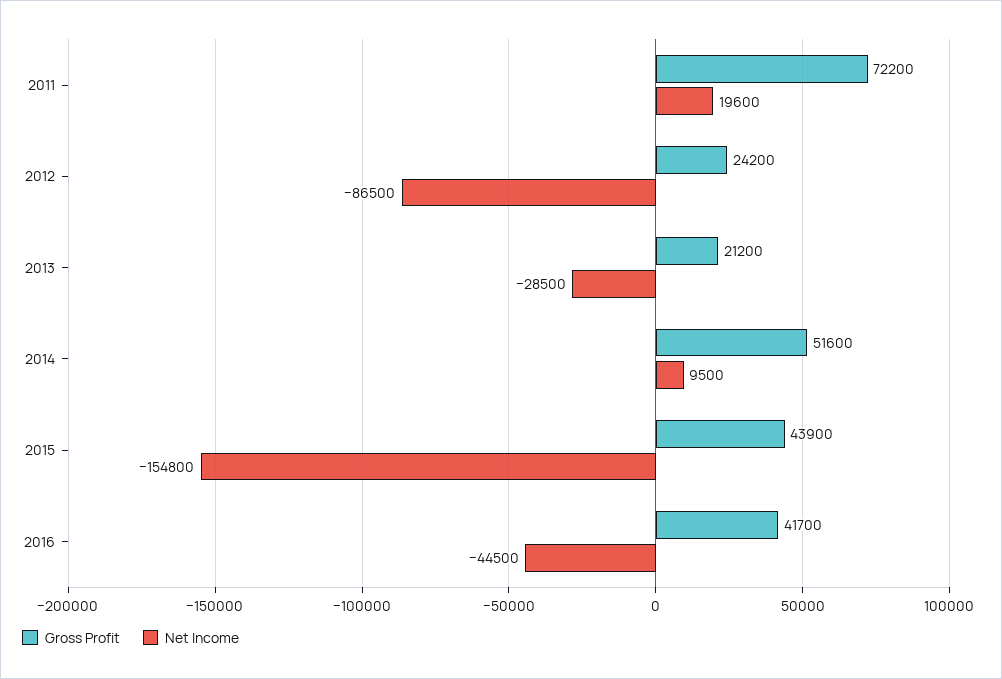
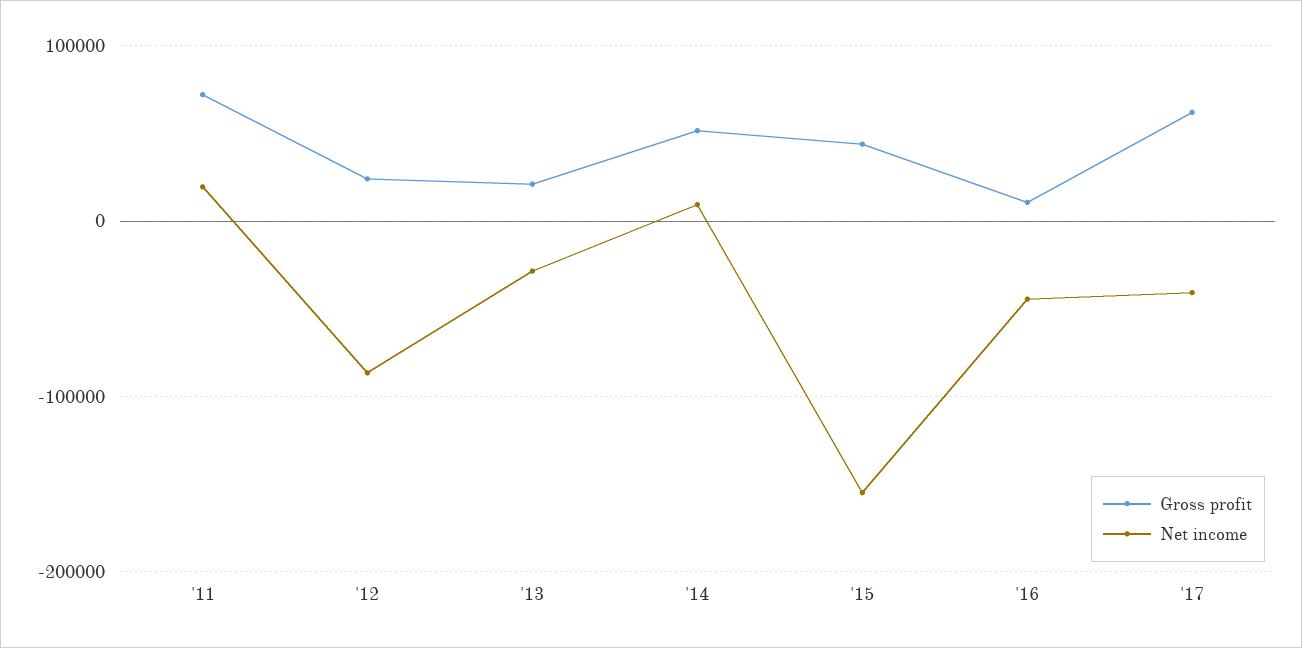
Gross Profit, 2016: 41700 -> 10000
Gross Profit, '17: none -> 60000
Net Income, '17: none -> -40000

